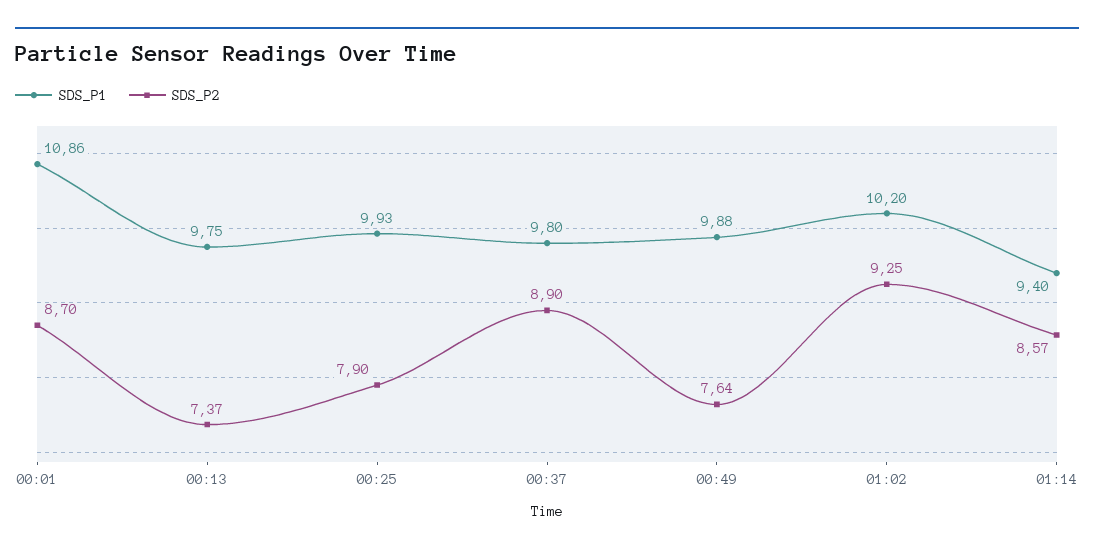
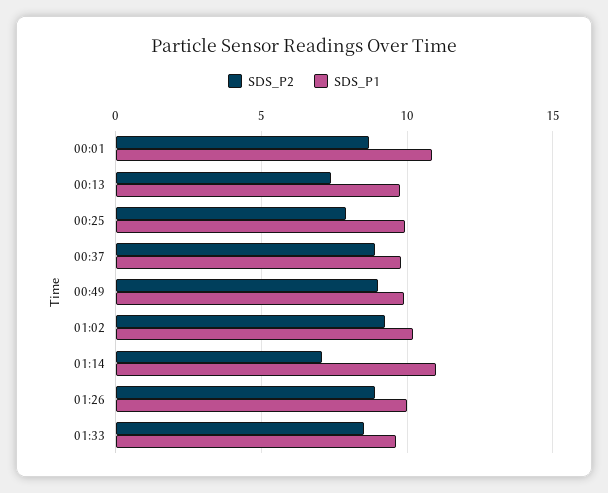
SDS_P2, 00:49: 7.64 -> 9
SDS_P1, 01:14: 9.4 -> 11
SDS_P2, 01:14: 8.57 -> 7
SDS_P2, 01:26: none -> 9
SDS_P1, 01:26: none -> 10
SDS_P2, 01:33: none -> 8.5
SDS_P1, 01:33: none -> 9.5

